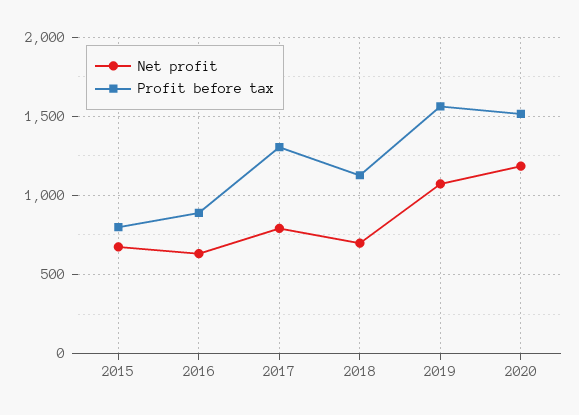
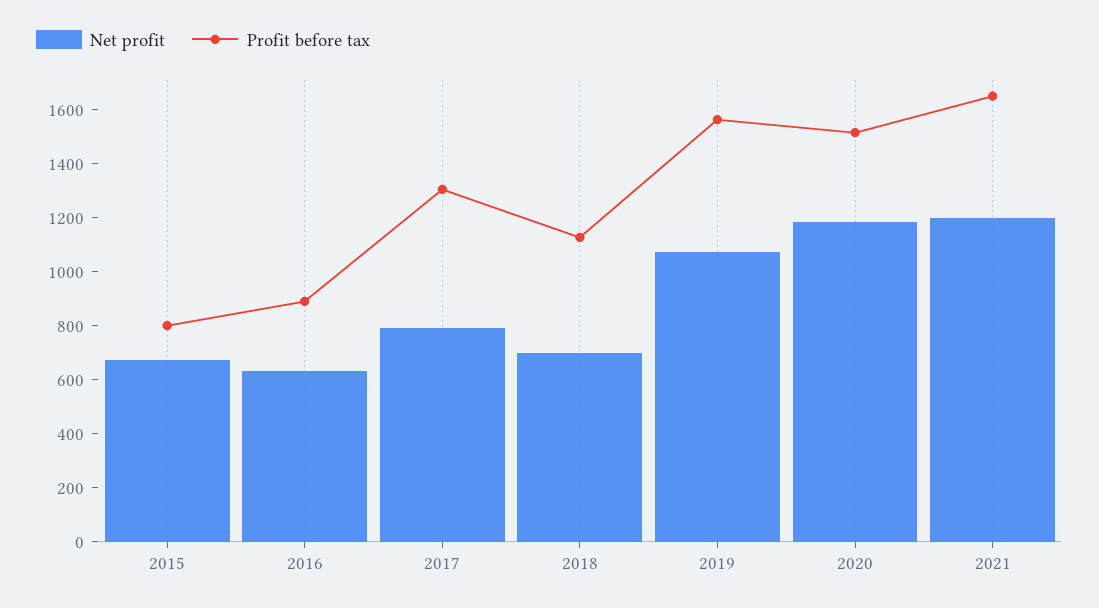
Net profit, 2021: none -> 1200
Profit before tax, 2021: none -> 1650

